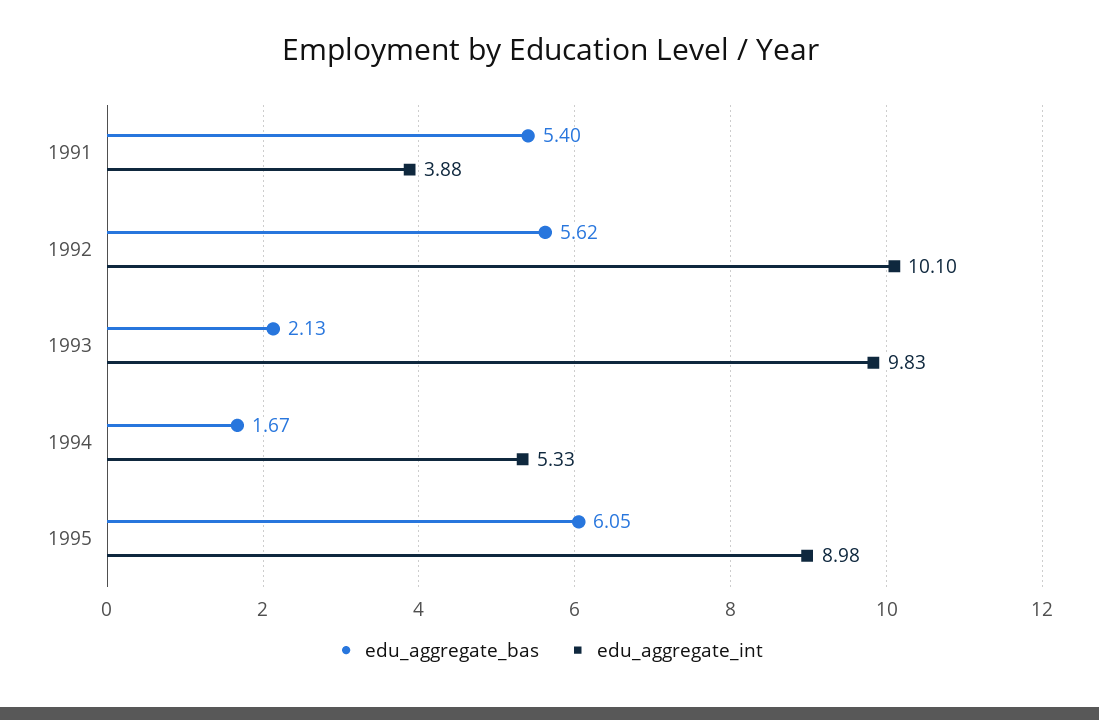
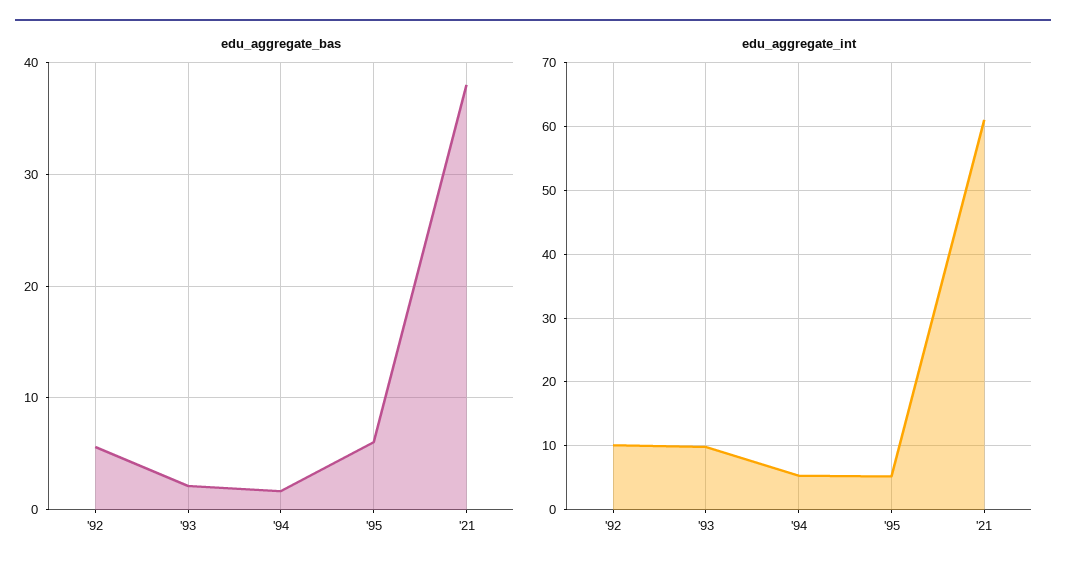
edu_aggregate_bas, 1991: 5.4 -> none
edu_aggregate_int, 1991: 3.88 -> none
edu_aggregate_int, 1995: 8.98 -> 5
edu_aggregate_bas, '21: none -> 38
edu_aggregate_int, '21: none -> 61

